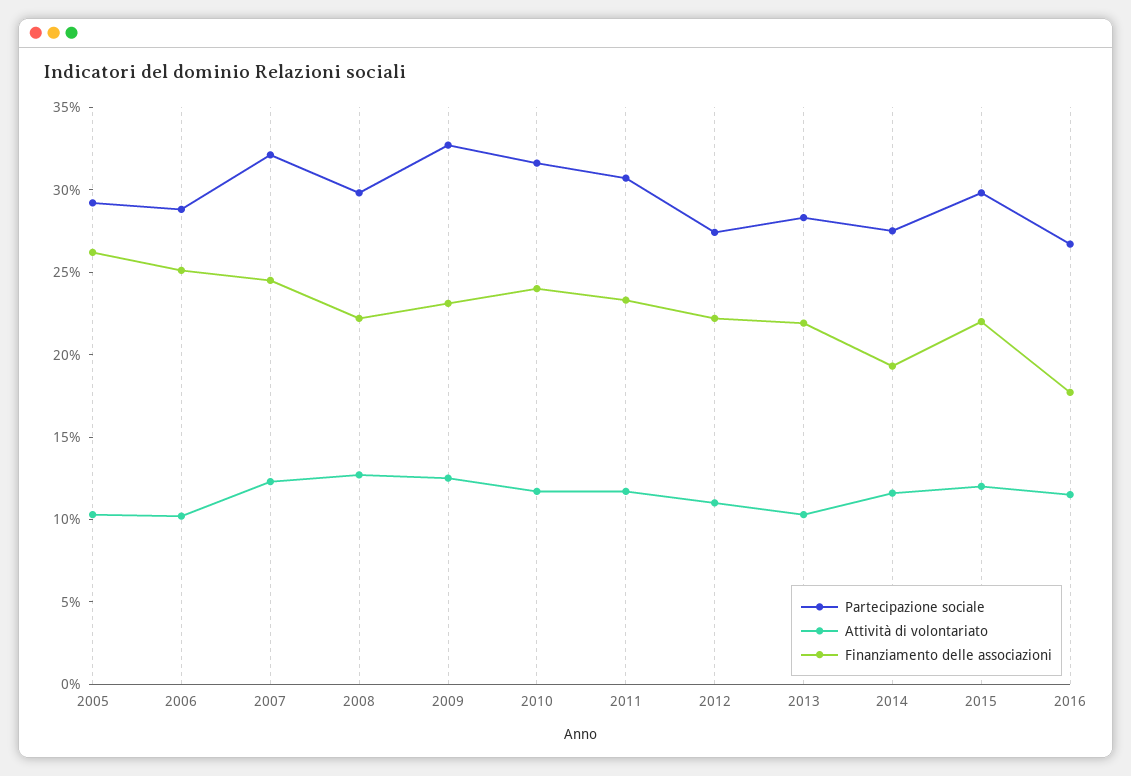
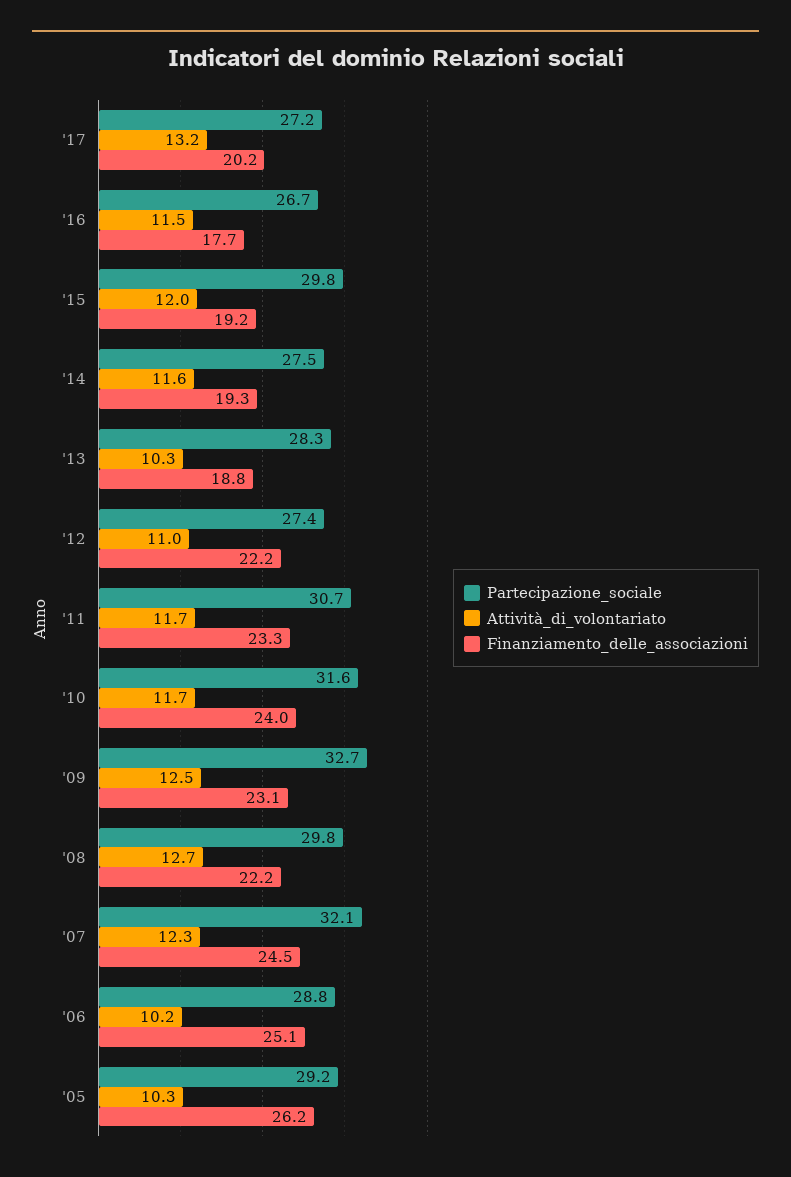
Finanziamento delle associazioni, 2013: 22 -> 18.8
Finanziamento delle associazioni, 2015: 22 -> 19.2
Partecipazione sociale, '17: none -> 27.2
Attività di volontariato, '17: none -> 13.2
Finanziamento delle associazioni, '17: none -> 20.2

